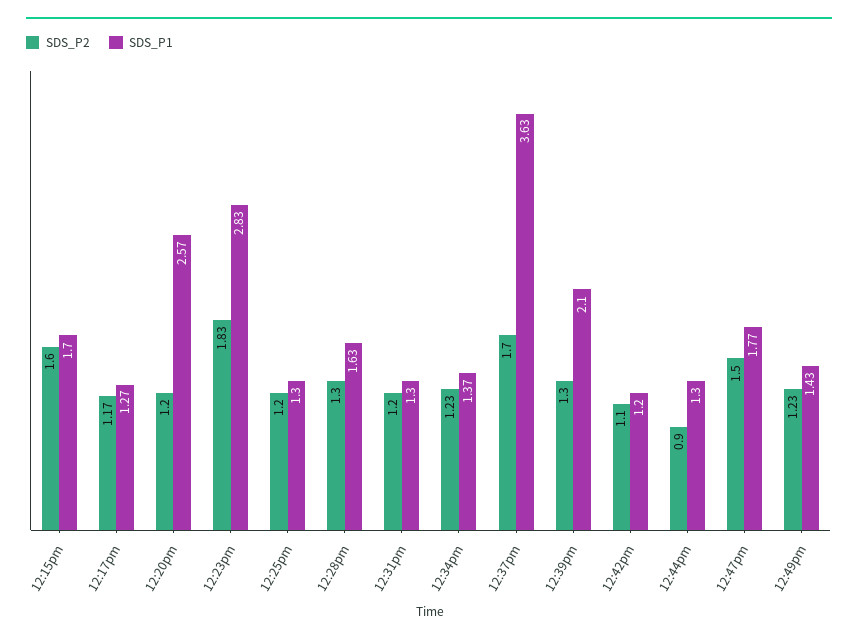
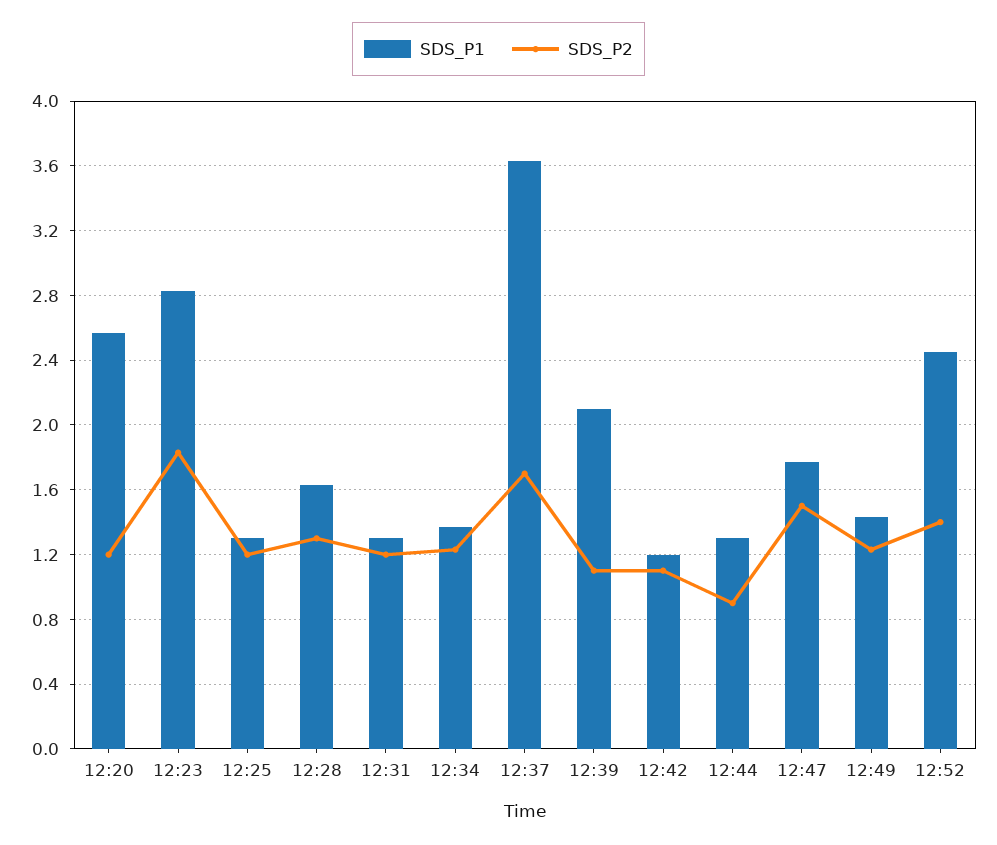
SDS_P2, 12:15pm: 1.6 -> none
SDS_P1, 12:15pm: 1.7 -> none
SDS_P2, 12:17pm: 1.17 -> none
SDS_P1, 12:17pm: 1.27 -> none
SDS_P2, 12:39pm: 1.3 -> 1.1
SDS_P1, 12:52: none -> 2.45
SDS_P2, 12:52: none -> 1.4

